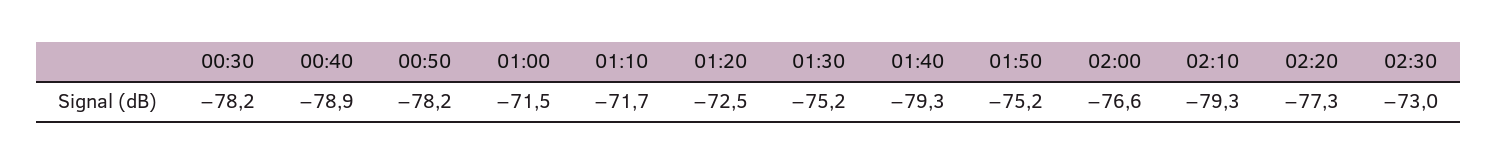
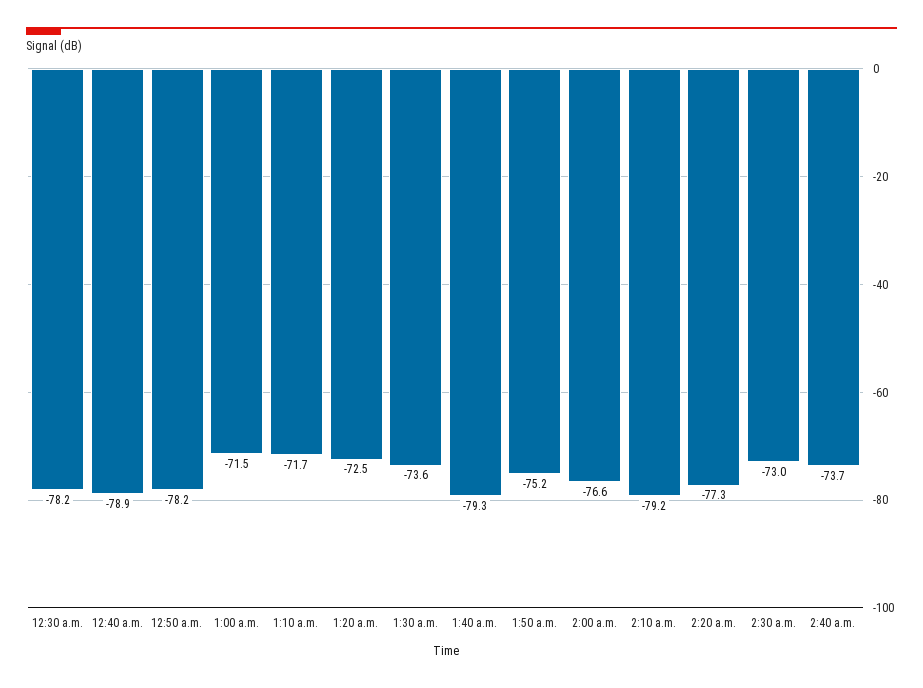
01:30: -75.2 -> -73.6
02:10: -79.3 -> -79.2
2:40 a.m.: none -> -73.7

